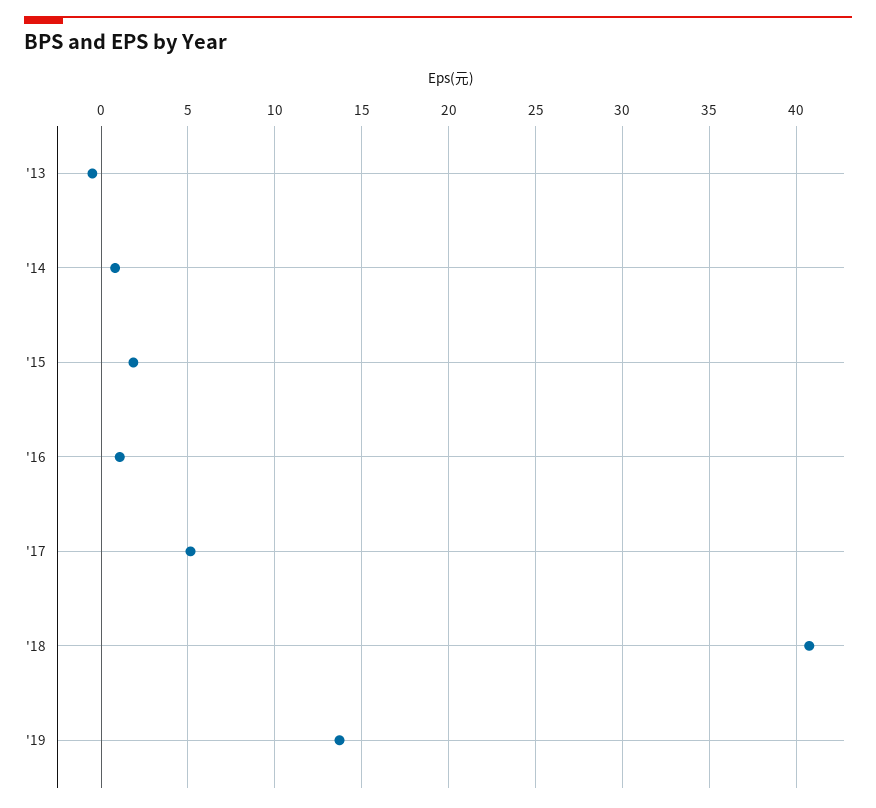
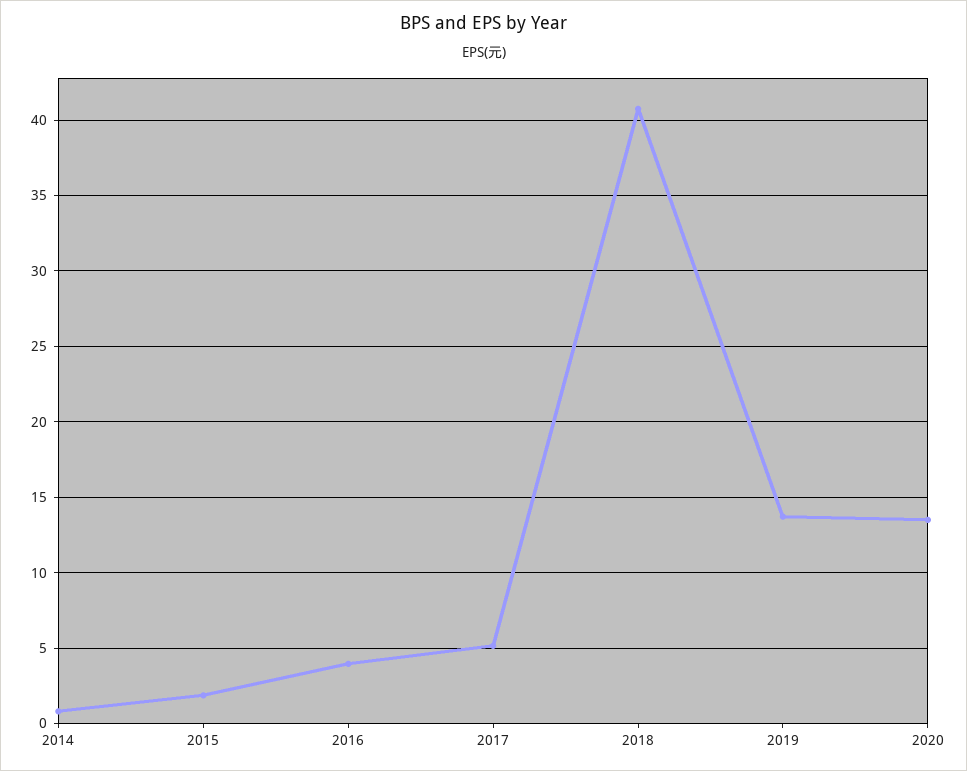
'13: -0.5 -> none
'16: 1 -> 4
2020: none -> 13.5

